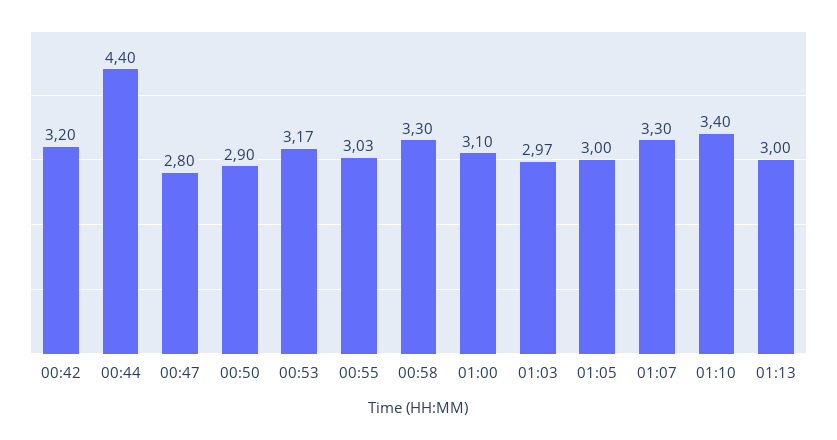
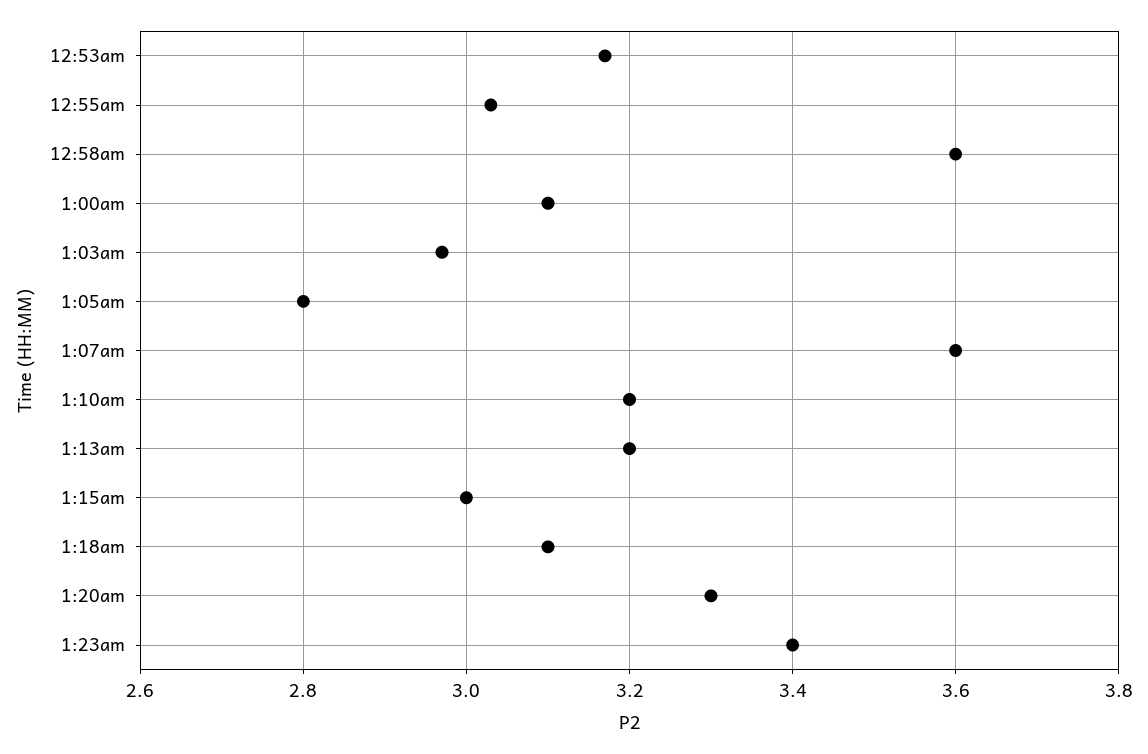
00:42: 3.2 -> none
00:44: 4.4 -> none
00:47: 2.8 -> none
00:50: 2.9 -> none
00:58: 3.3 -> 3.6
01:05: 3 -> 2.8
01:07: 3.3 -> 3.6
01:10: 3.4 -> 3.2
01:13: 3 -> 3.2
1:15am: none -> 3
1:18am: none -> 3.1
1:20am: none -> 3.3
1:23am: none -> 3.4

